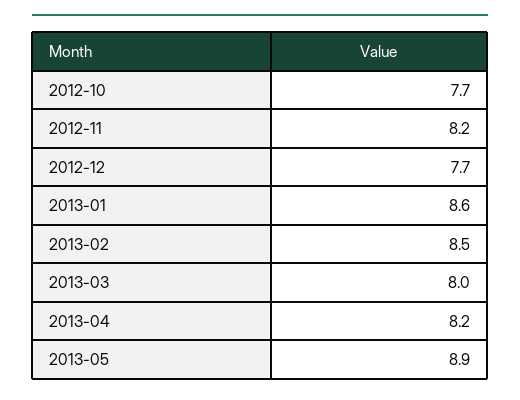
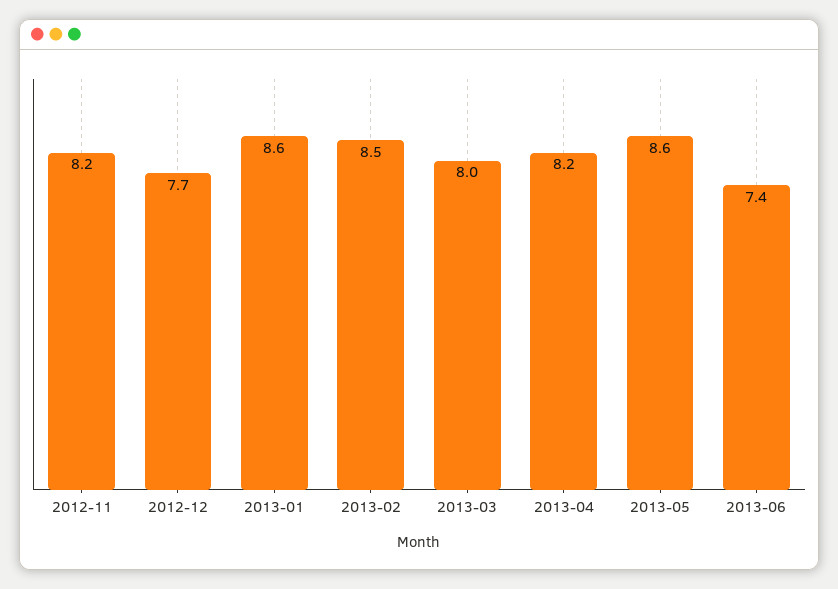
2012-10: 7.7 -> none
2013-05: 8.9 -> 8.6
2013-06: none -> 7.4

